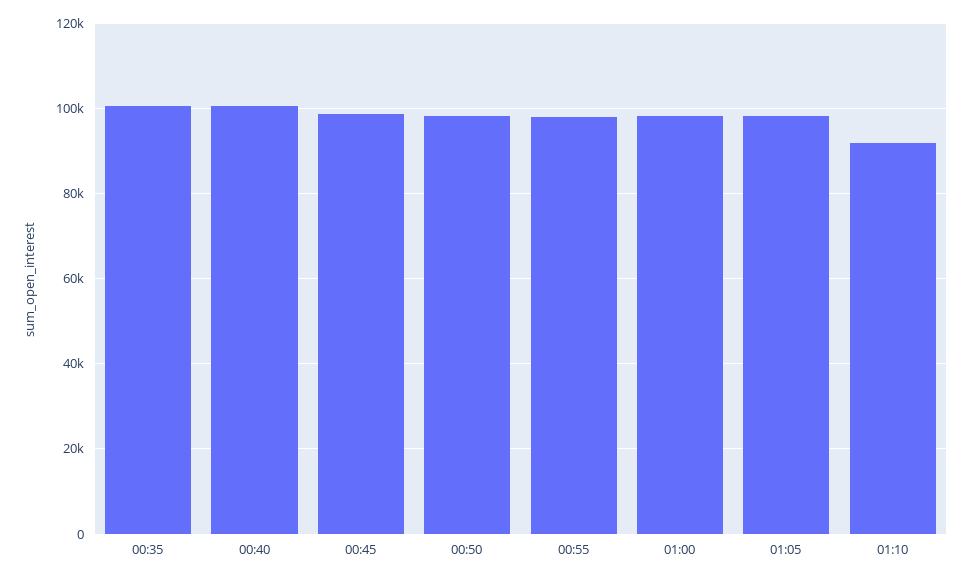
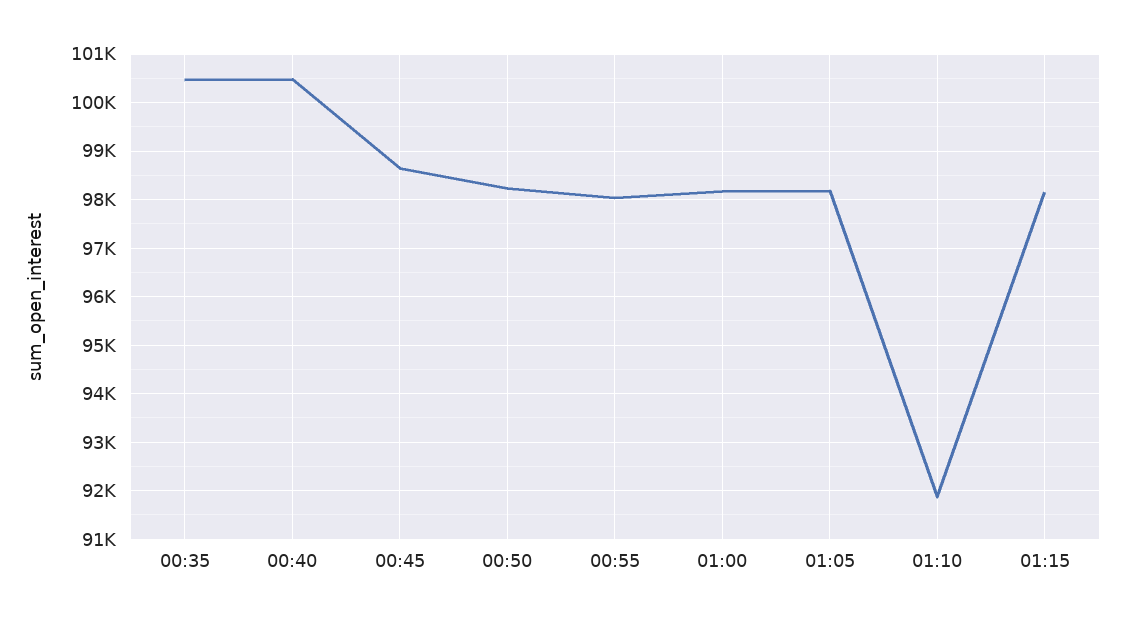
01:15: none -> 98200

